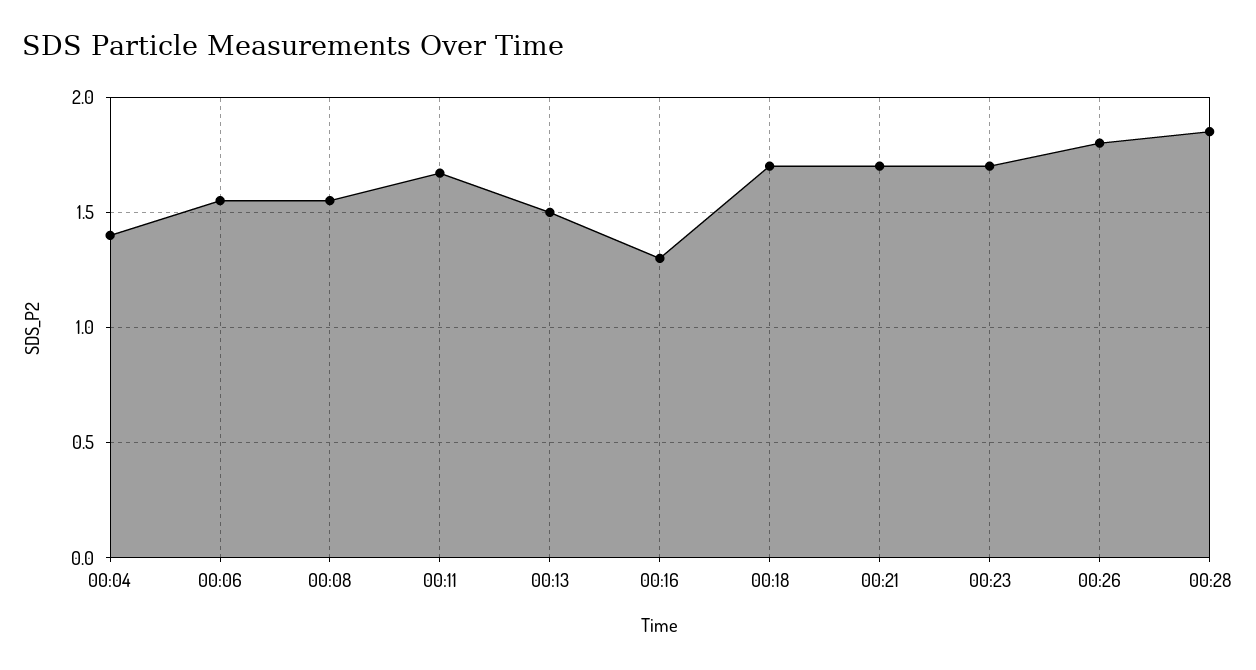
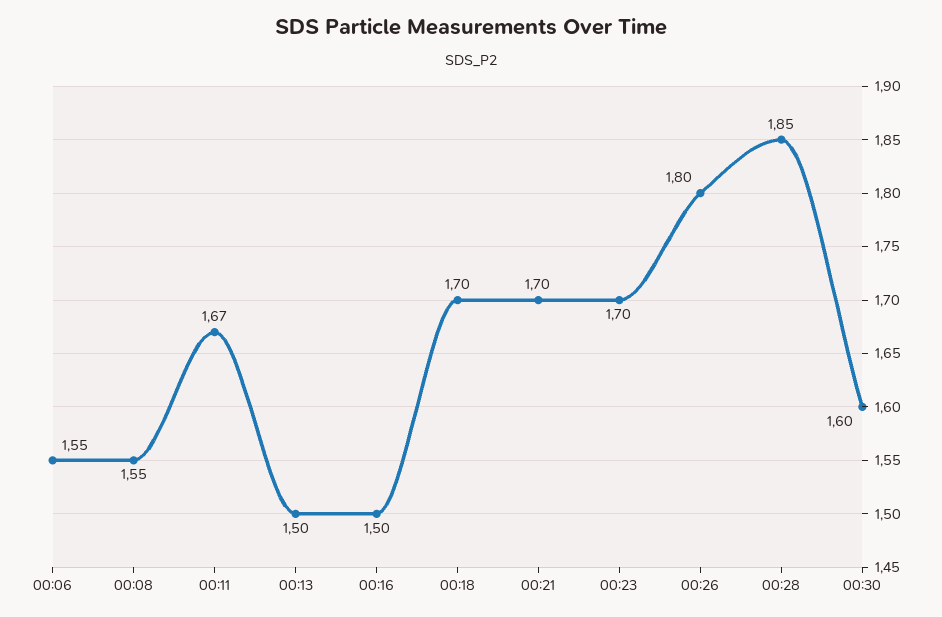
00:04: 1.4 -> none
00:16: 1.3 -> 1.5
00:30: none -> 1.6

